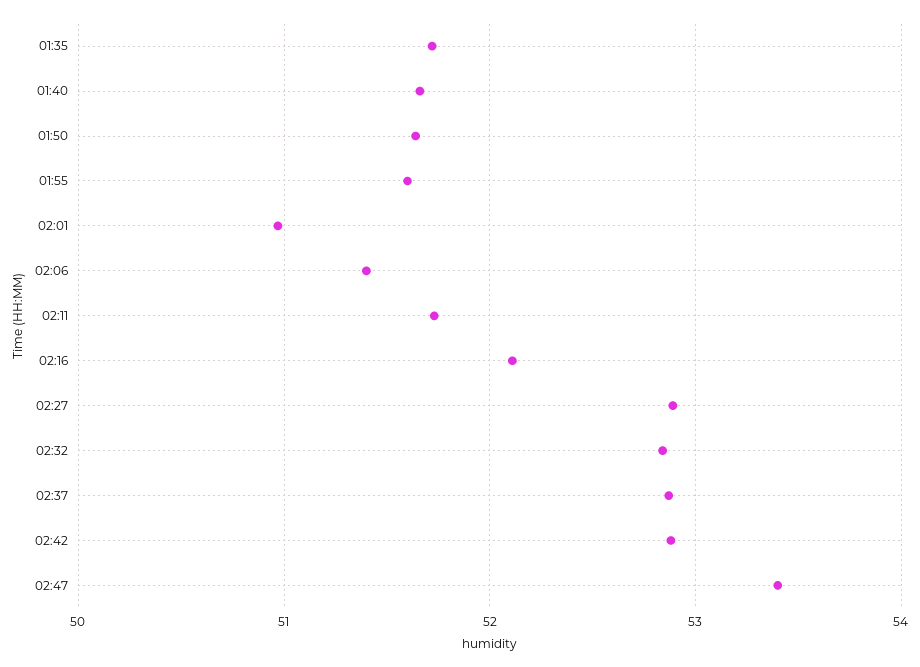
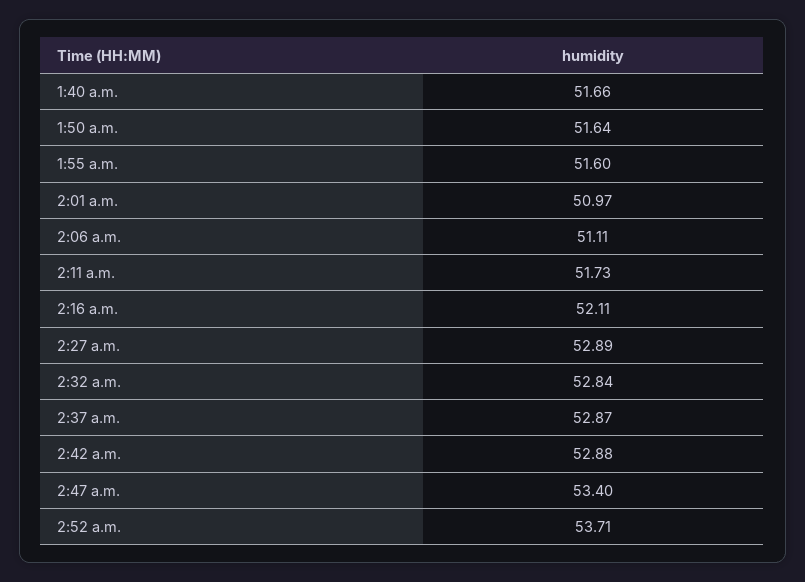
01:35: 51.7 -> none
02:06: 51.4 -> 51.11
2:52 a.m.: none -> 53.71

